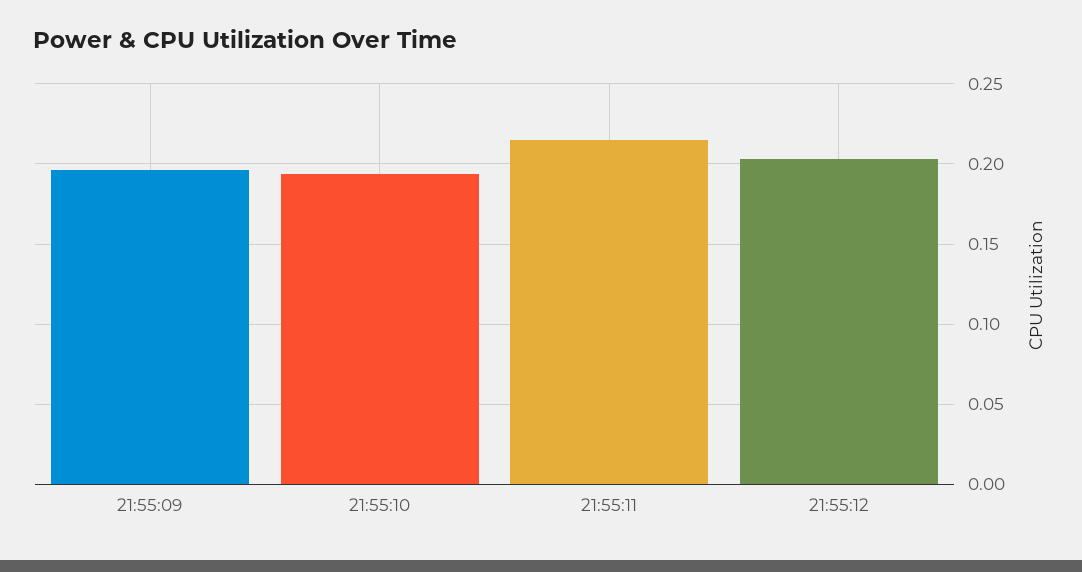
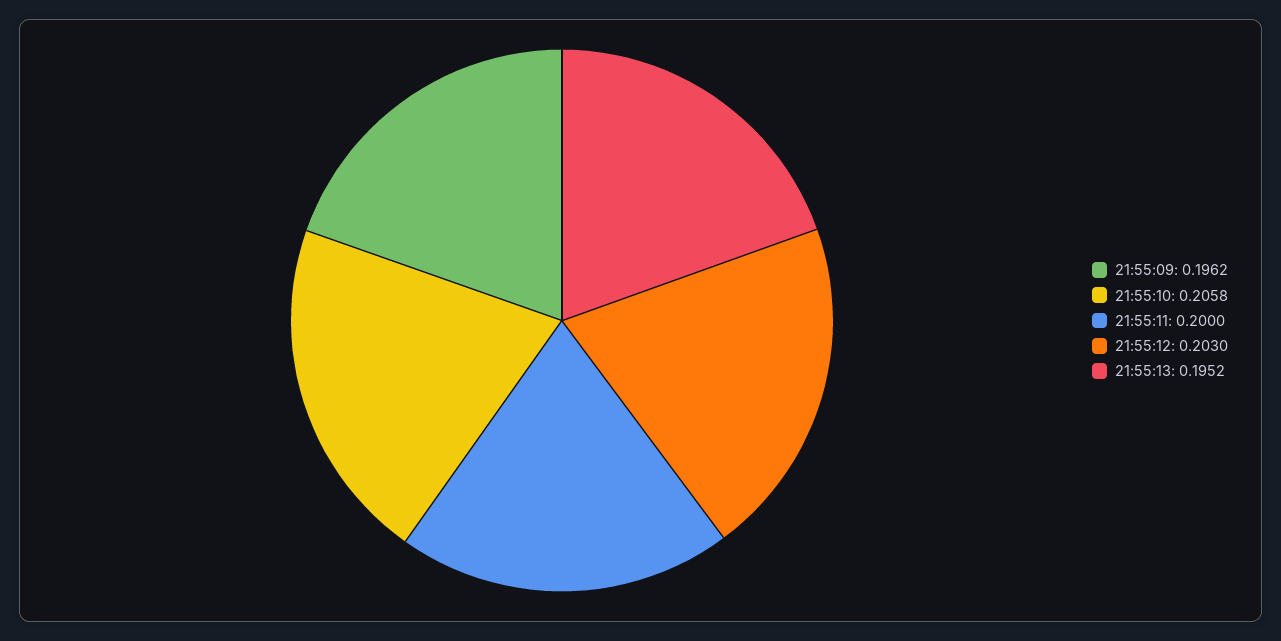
21:55:10: 0.195 -> 0.2058
21:55:11: 0.215 -> 0.2
21:55:13: none -> 0.1952

